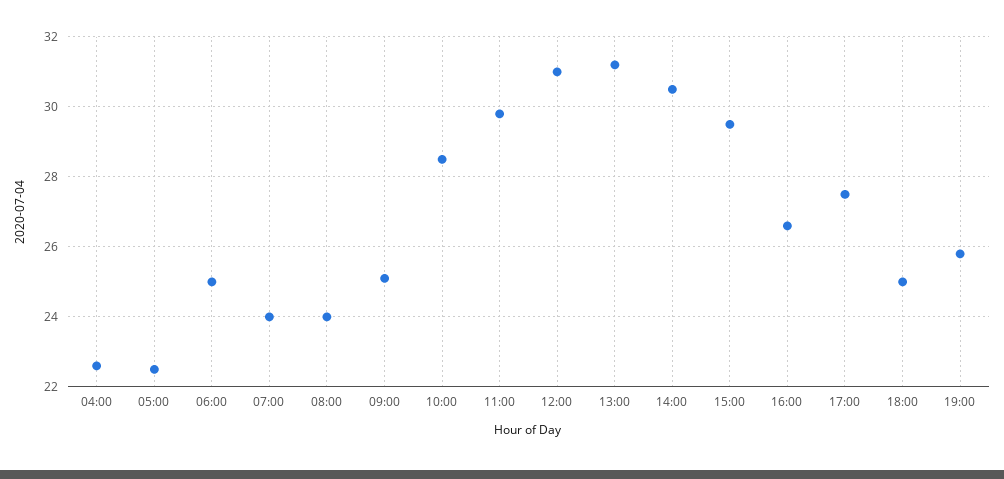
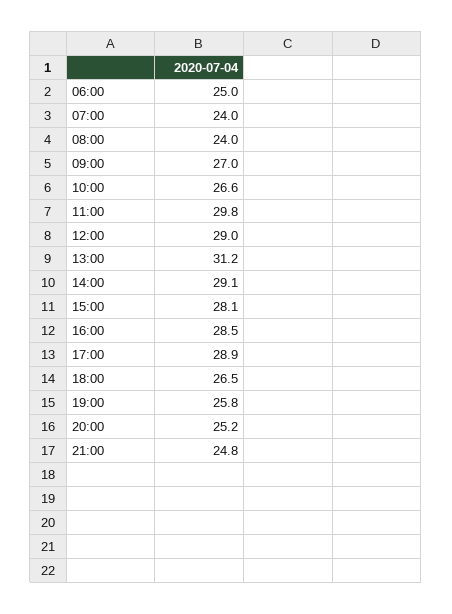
04:00: 22.5 -> none
05:00: 22.5 -> none
09:00: 25 -> 27
10:00: 28.5 -> 26.6
12:00: 31 -> 29
14:00: 30.5 -> 29.1
15:00: 29.5 -> 28.1
16:00: 26.5 -> 28.5
17:00: 27.5 -> 28.9
18:00: 25 -> 26.5
20:00: none -> 25.2
21:00: none -> 24.8

